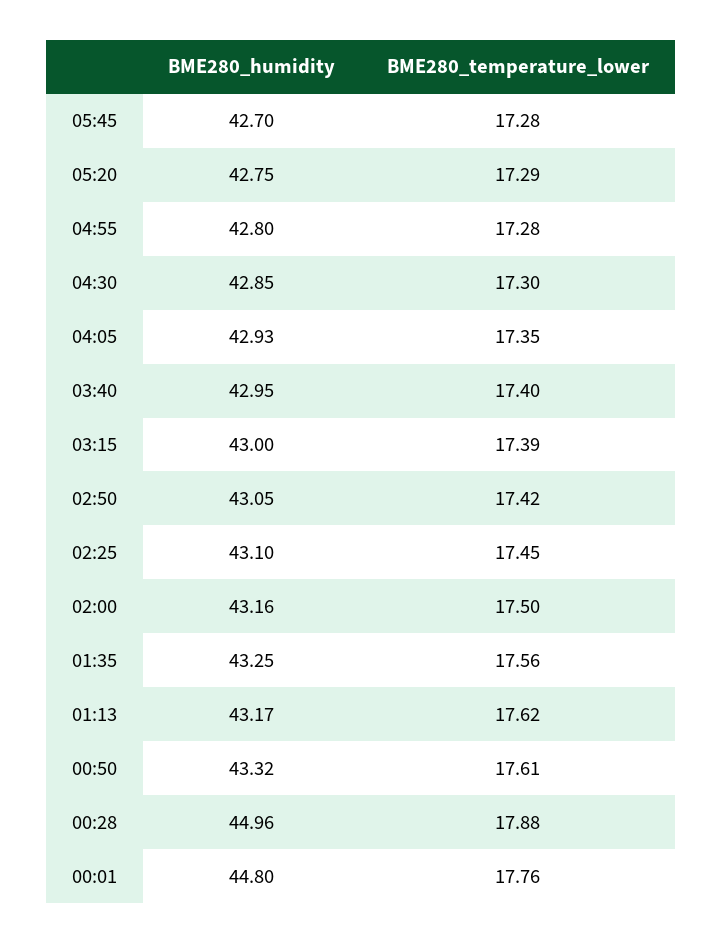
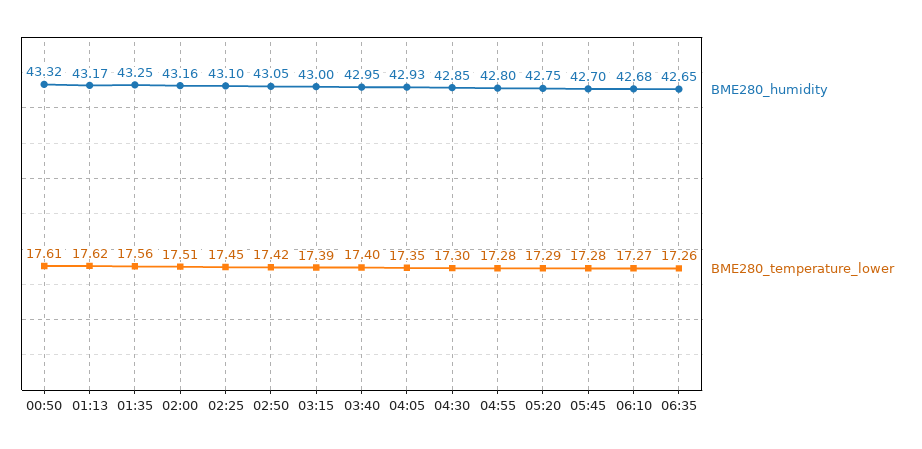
BME280_temperature_lower, 02:00: 17.5 -> 17.51
BME280_humidity, 00:28: 44.96 -> none
BME280_temperature_lower, 00:28: 17.88 -> none
BME280_humidity, 00:01: 44.8 -> none
BME280_temperature_lower, 00:01: 17.76 -> none
BME280_humidity, 06:10: none -> 42.68
BME280_temperature_lower, 06:10: none -> 17.27
BME280_humidity, 06:35: none -> 42.65
BME280_temperature_lower, 06:35: none -> 17.26

